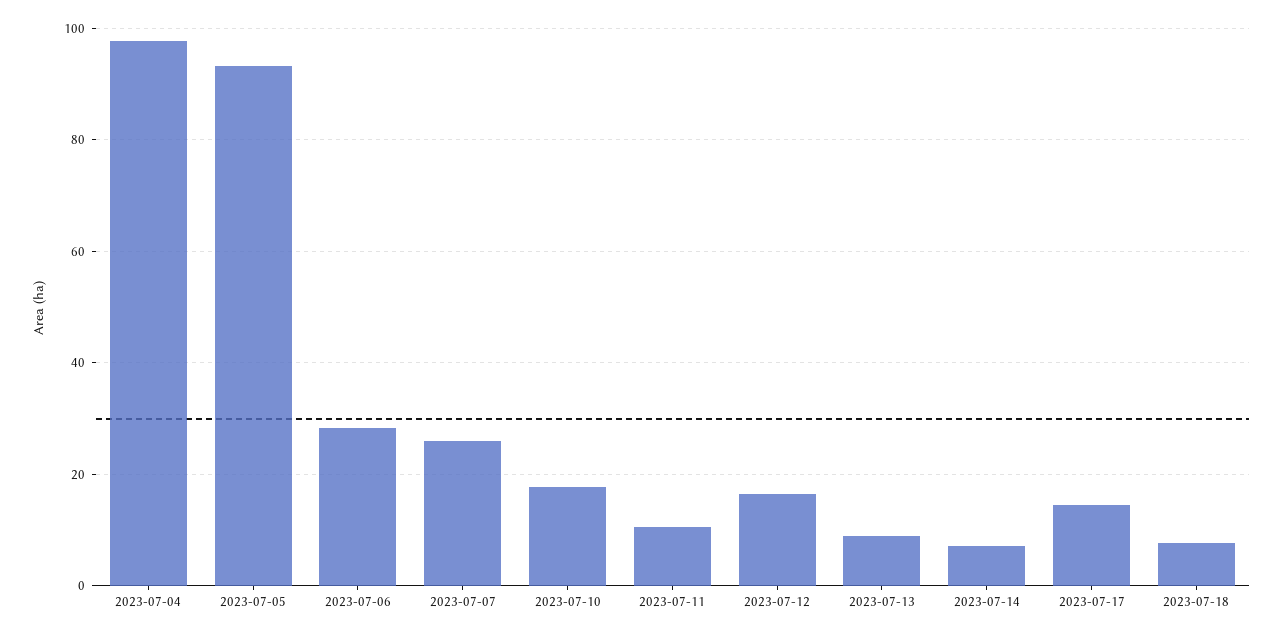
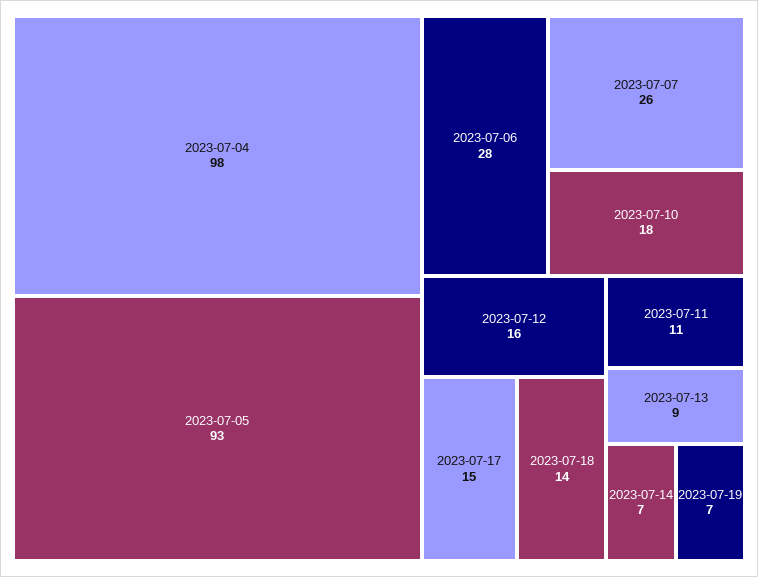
2023-07-18: 8 -> 14
2023-07-19: none -> 7

